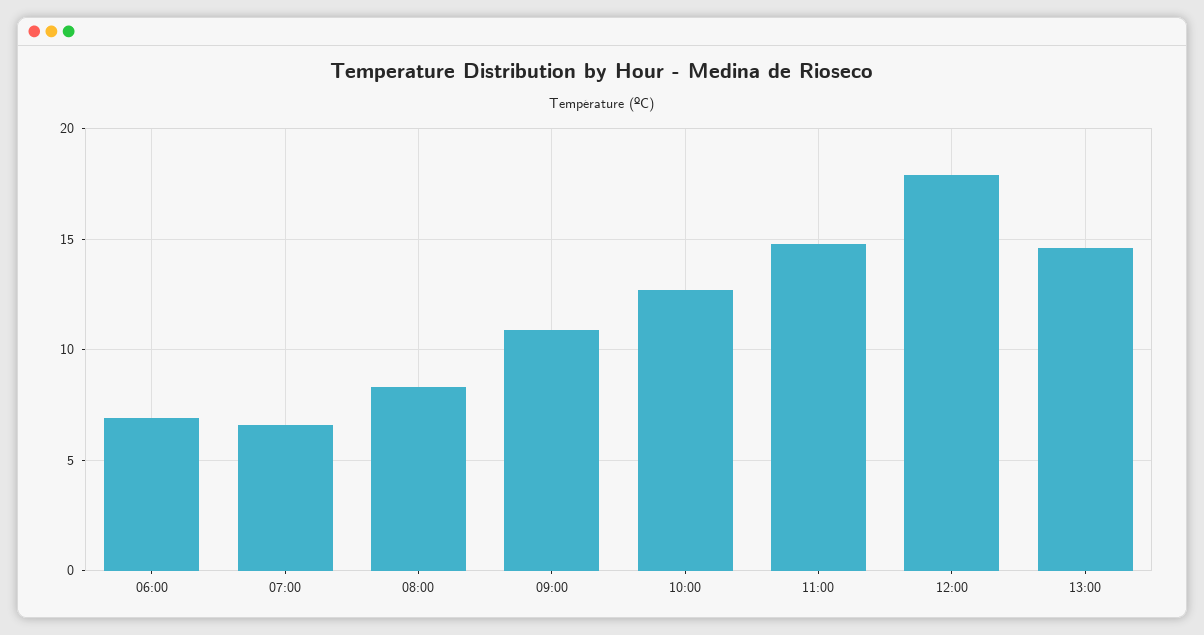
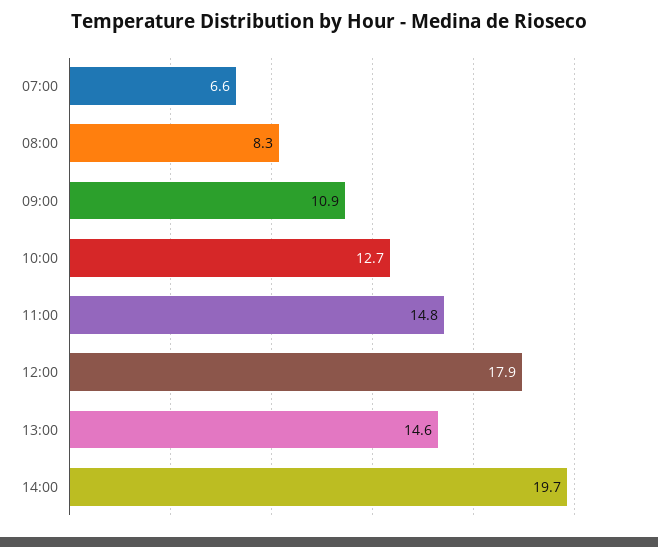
06:00: 7 -> none
14:00: none -> 19.7

